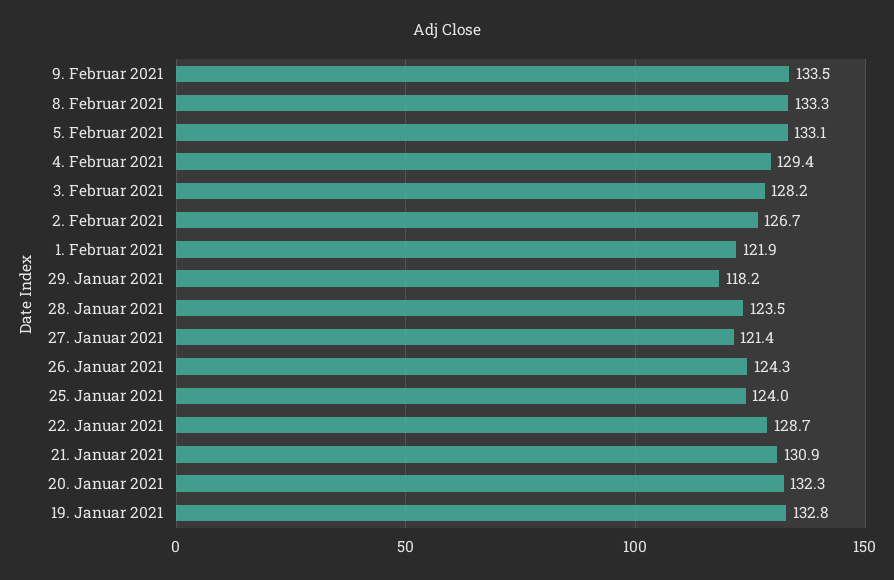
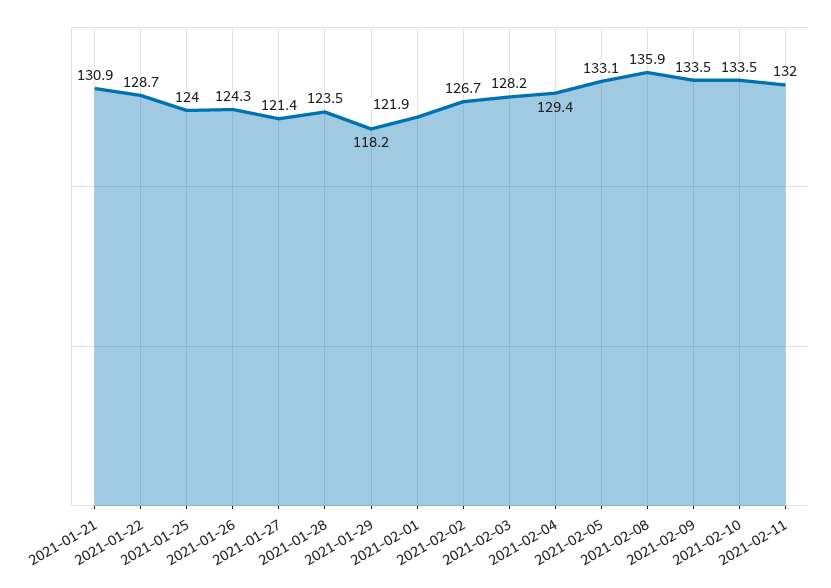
8. Februar 2021: 133.3 -> 135.9
20. Januar 2021: 132.3 -> none
19. Januar 2021: 132.8 -> none
2021-02-10: none -> 133.5
2021-02-11: none -> 132

